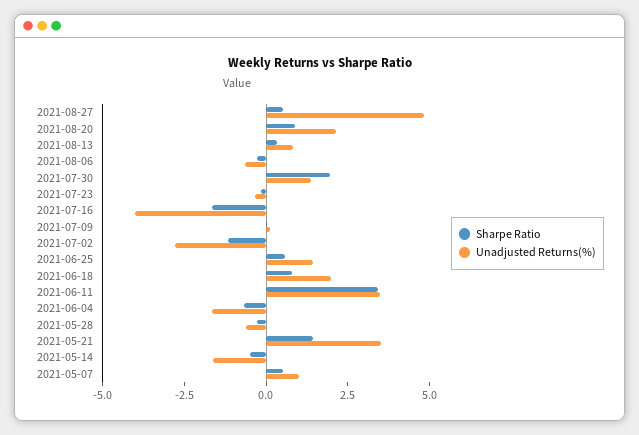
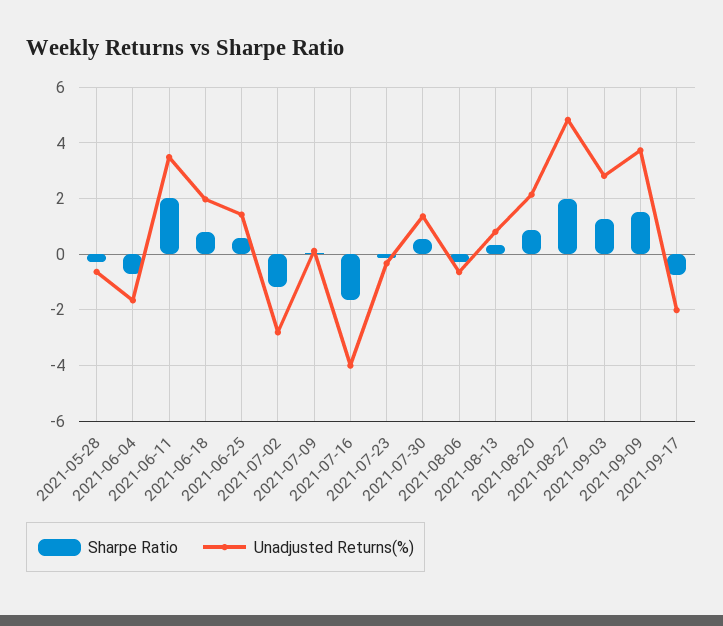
Sharpe Ratio, 2021-08-27: 0.5 -> 2
Sharpe Ratio, 2021-07-30: 2 -> 0.5
Sharpe Ratio, 2021-06-11: 3.5 -> 2
Sharpe Ratio, 2021-05-21: 1.5 -> none
Unadjusted Returns(%), 2021-05-21: 3.5 -> none
Sharpe Ratio, 2021-05-14: -0.5 -> none
Unadjusted Returns(%), 2021-05-14: -1.5 -> none
Sharpe Ratio, 2021-05-07: 0.5 -> none
Unadjusted Returns(%), 2021-05-07: 1 -> none
Sharpe Ratio, 2021-09-03: none -> 1.25
Unadjusted Returns(%), 2021-09-03: none -> 2.75
Sharpe Ratio, 2021-09-09: none -> 1.5
Unadjusted Returns(%), 2021-09-09: none -> 3.75
Sharpe Ratio, 2021-09-17: none -> -0.75
Unadjusted Returns(%), 2021-09-17: none -> -2

